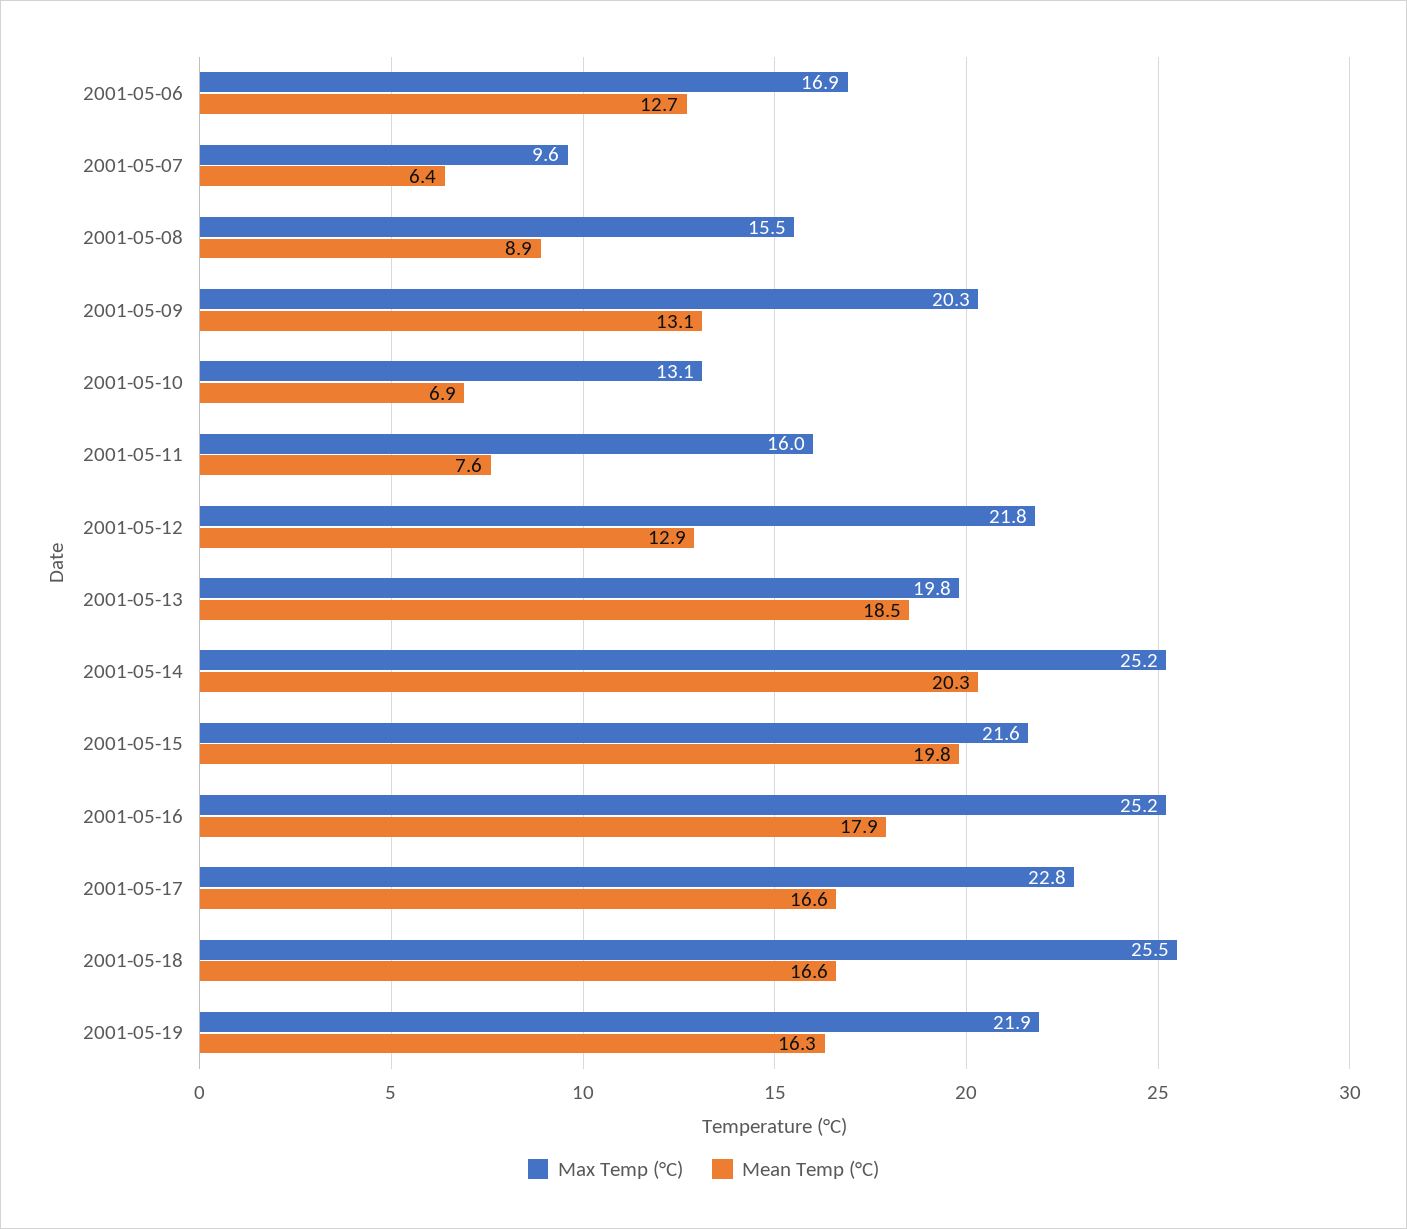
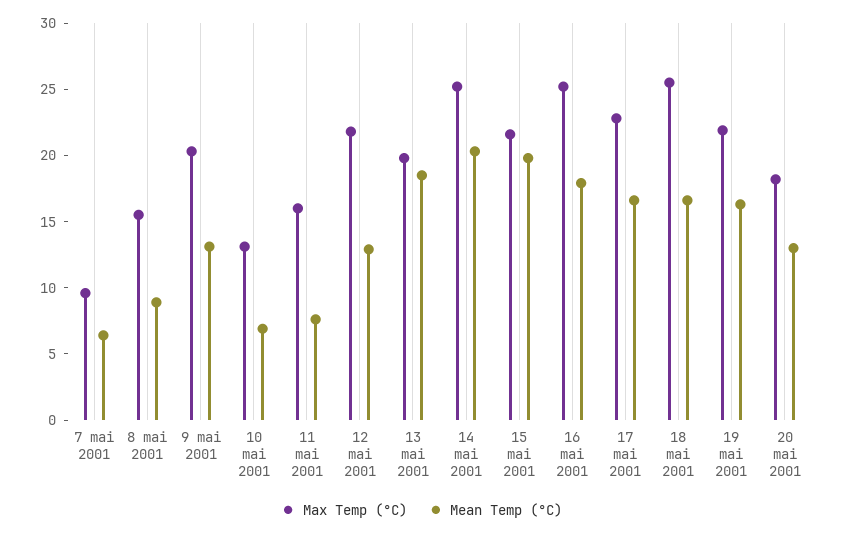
Max Temp (°C), 2001-05-06: 16.9 -> none
Mean Temp (°C), 2001-05-06: 12.7 -> none
Max Temp (°C), 20 mai 2001: none -> 18
Mean Temp (°C), 20 mai 2001: none -> 13

